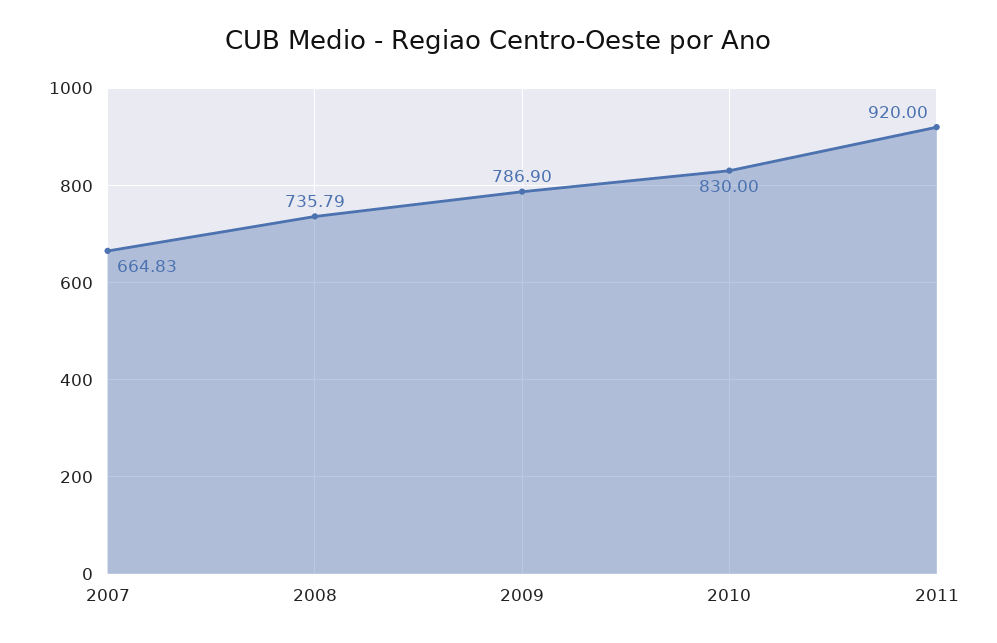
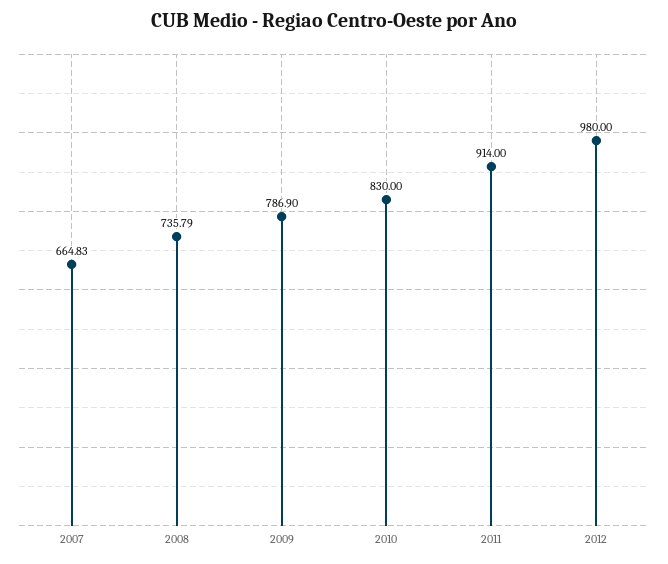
2011: 920 -> 914
2012: none -> 980

